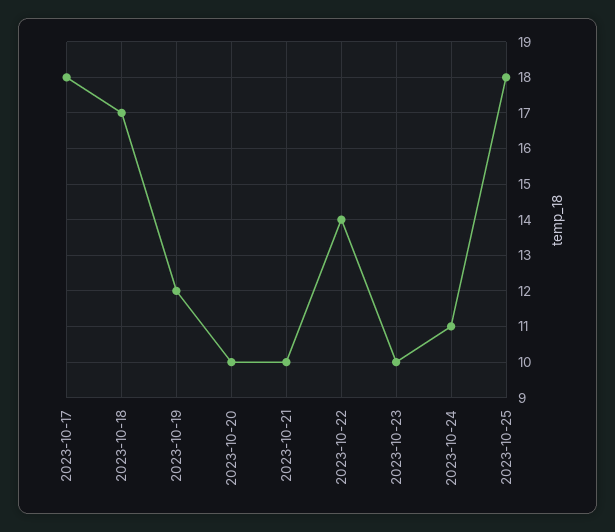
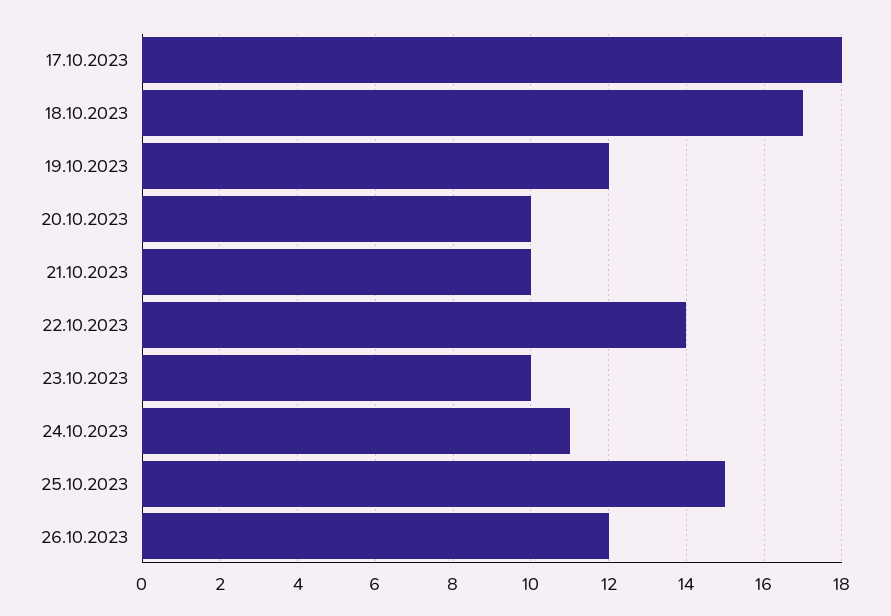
2023-10-25: 18 -> 15
26.10.2023: none -> 12

